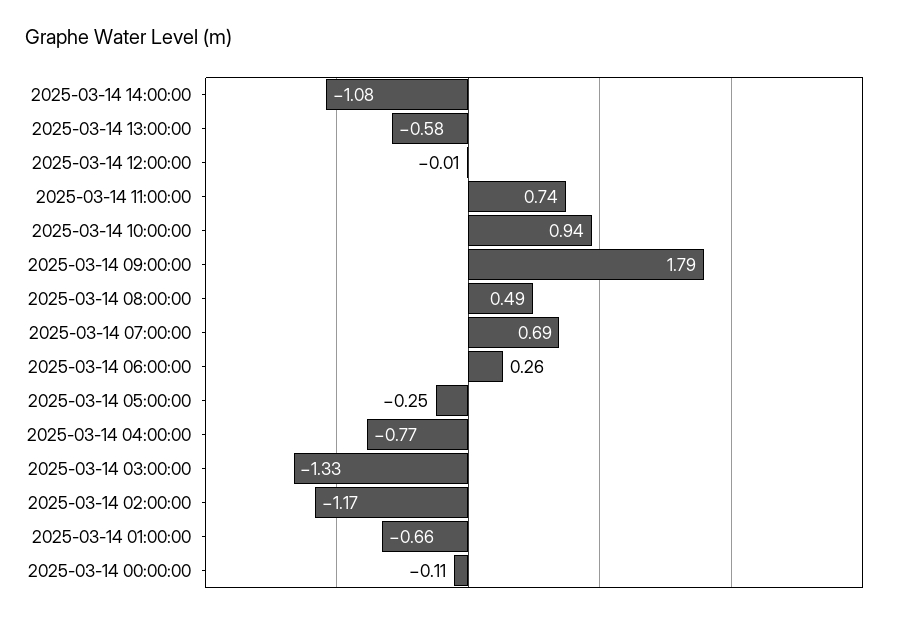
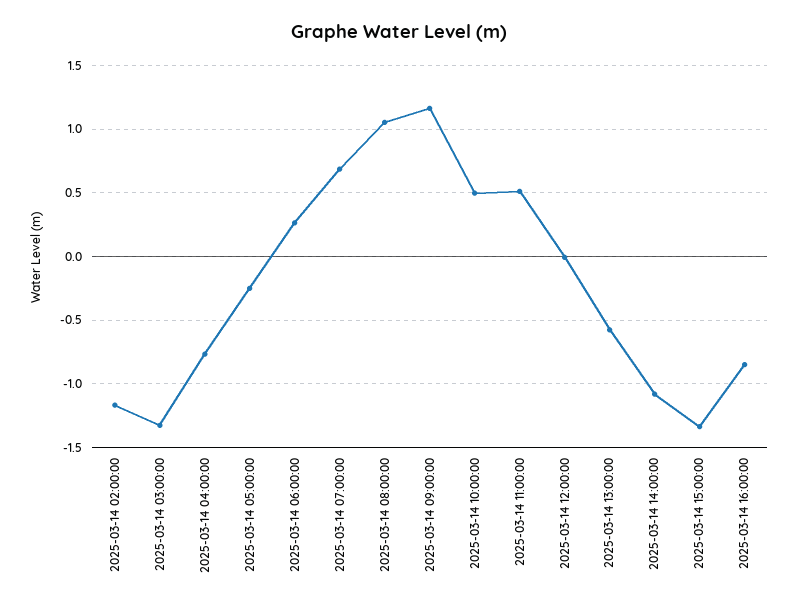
2025-03-14 11:00:00: 0.74 -> 0.5
2025-03-14 10:00:00: 0.94 -> 0.5
2025-03-14 09:00:00: 1.79 -> 1.15
2025-03-14 08:00:00: 0.49 -> 1.05
2025-03-14 01:00:00: -0.66 -> none
2025-03-14 00:00:00: -0.11 -> none
2025-03-14 15:00:00: none -> -1.35
2025-03-14 16:00:00: none -> -0.85

